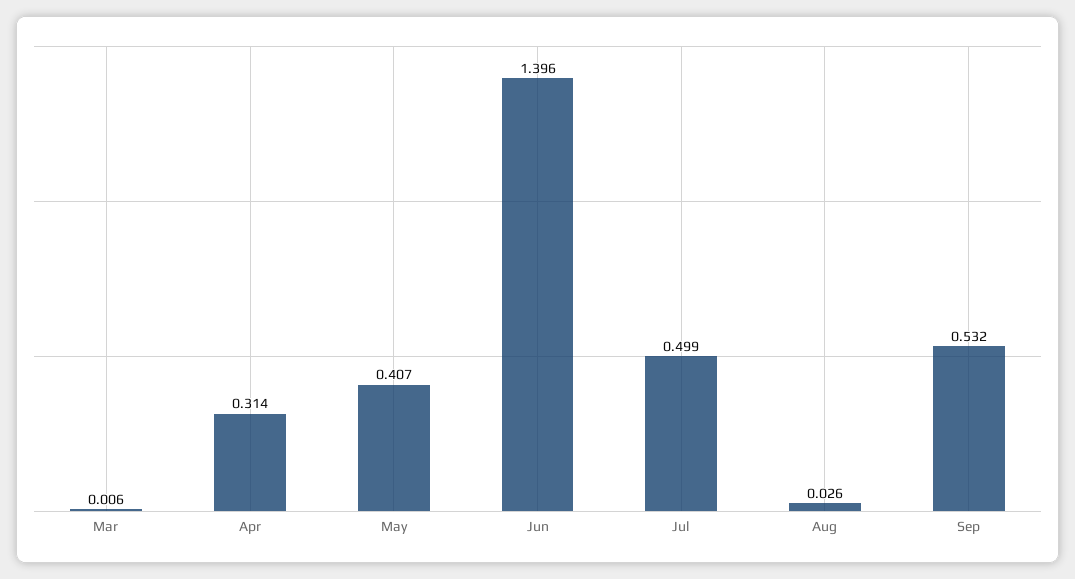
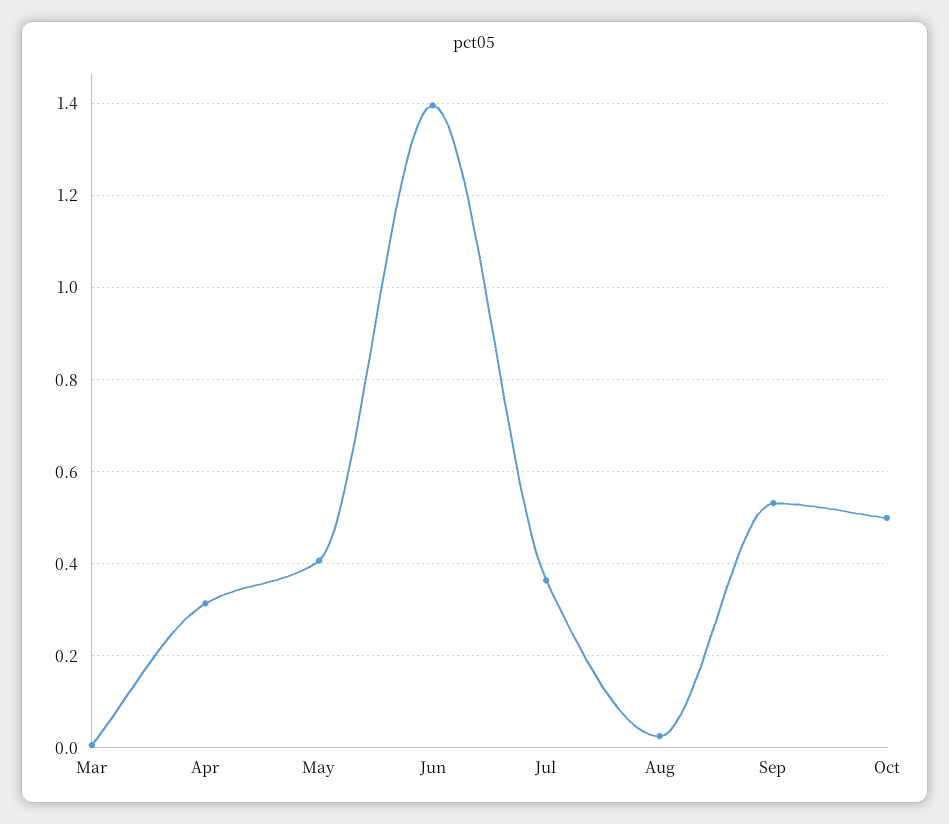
Jul: 0.499 -> 0.36
Oct: none -> 0.5

